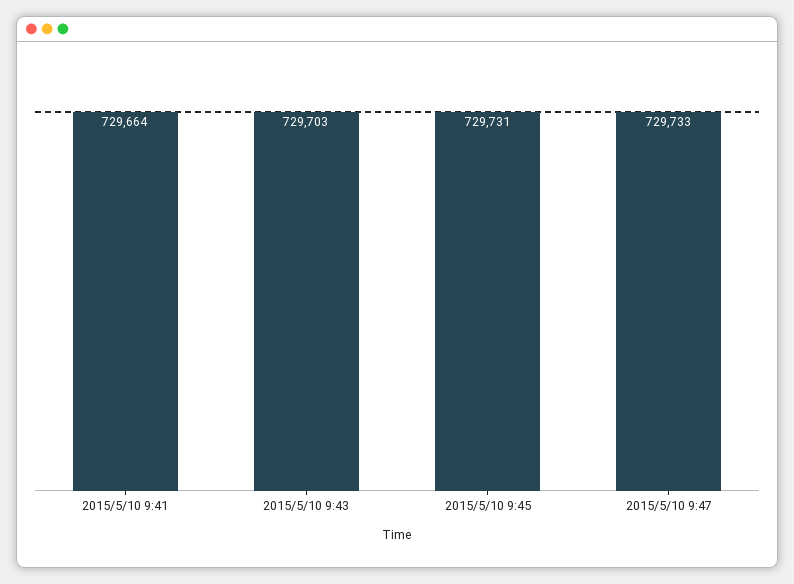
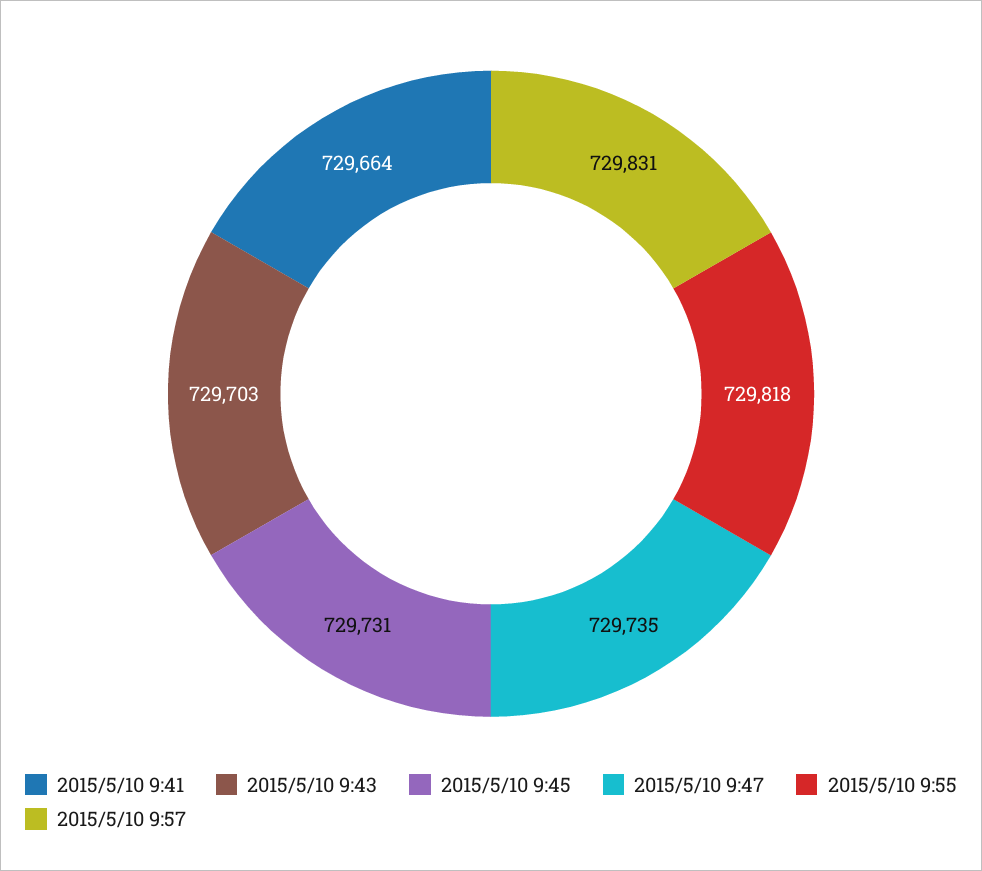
2015/5/10 9:47: 729733 -> 729735
2015/5/10 9:55: none -> 729818
2015/5/10 9:57: none -> 729831

